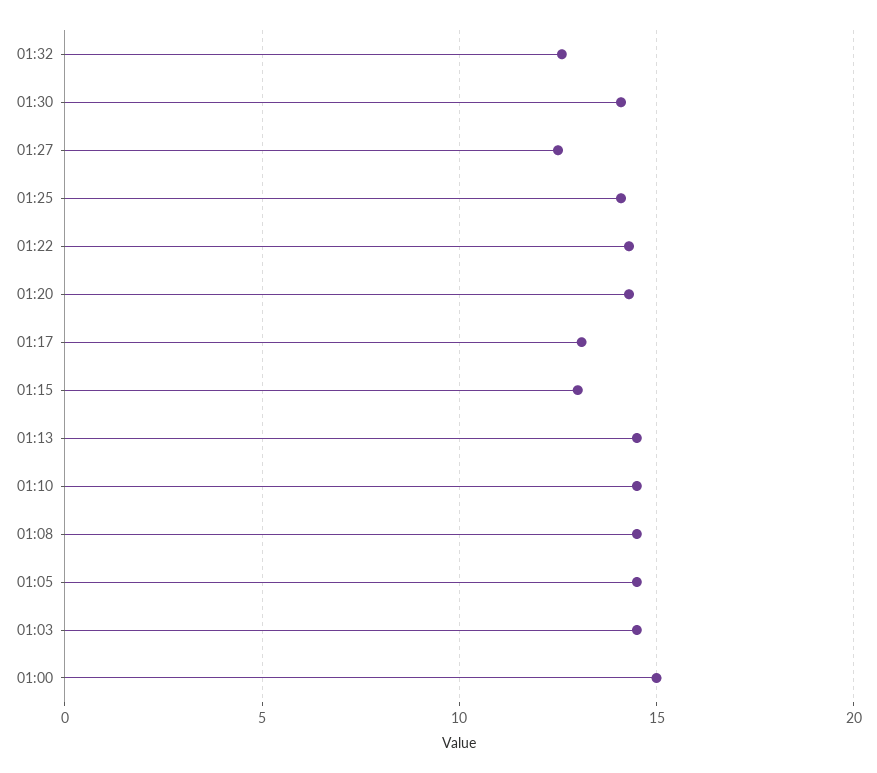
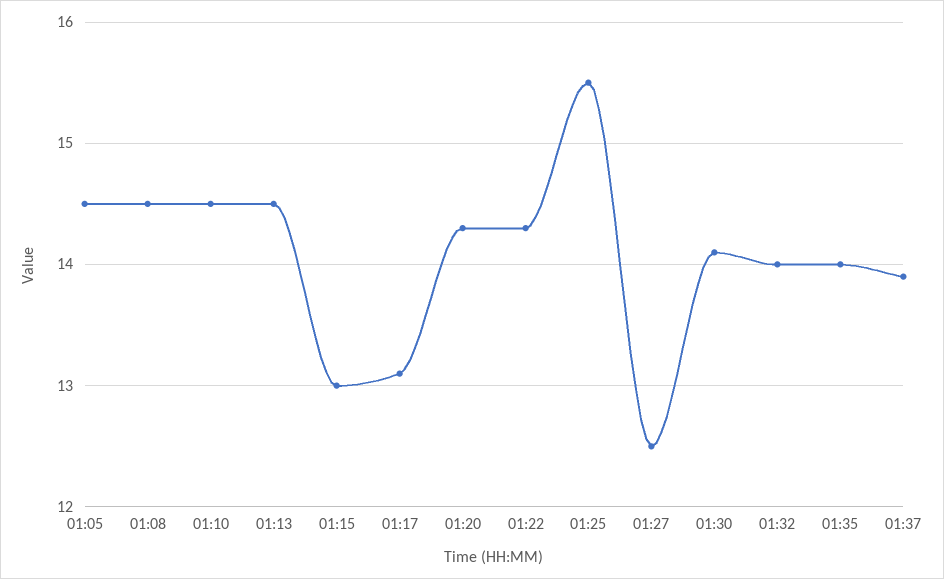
01:32: 12.5 -> 14
01:25: 14 -> 15.5
01:03: 14.5 -> none
01:00: 15 -> none
01:35: none -> 14
01:37: none -> 13.9

